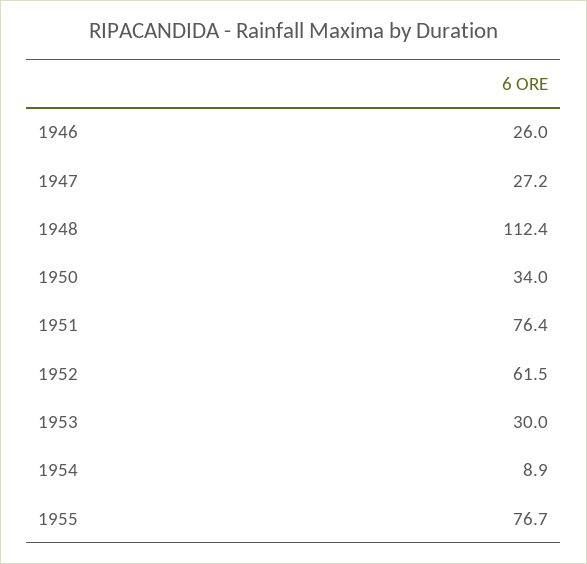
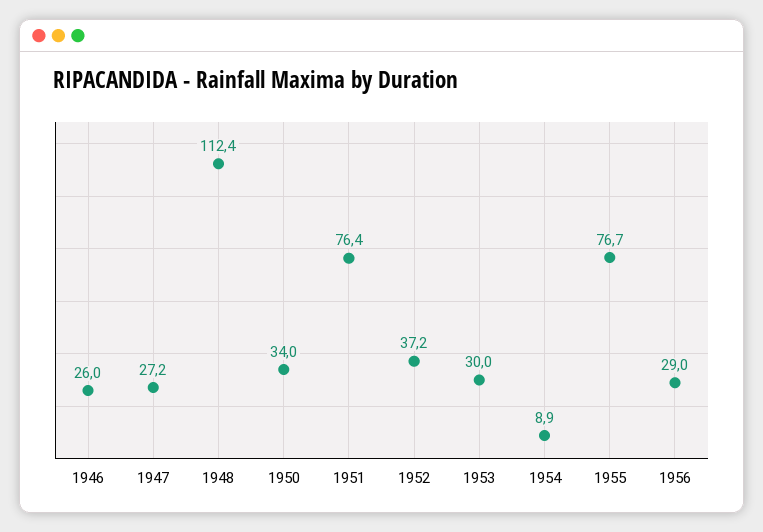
1952: 61.5 -> 37.2
1956: none -> 29

